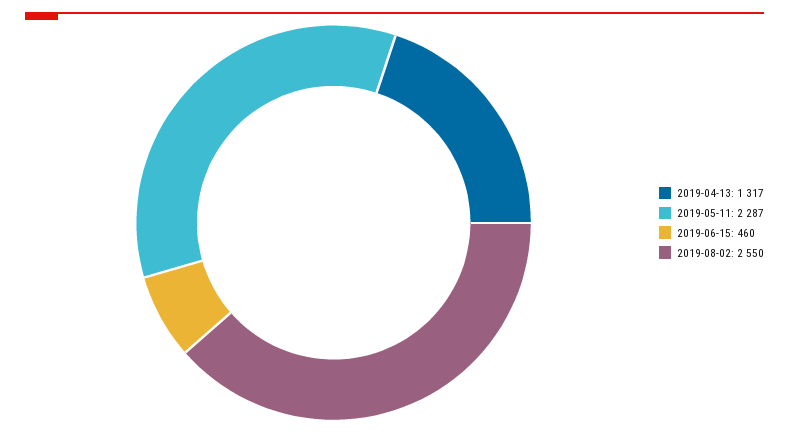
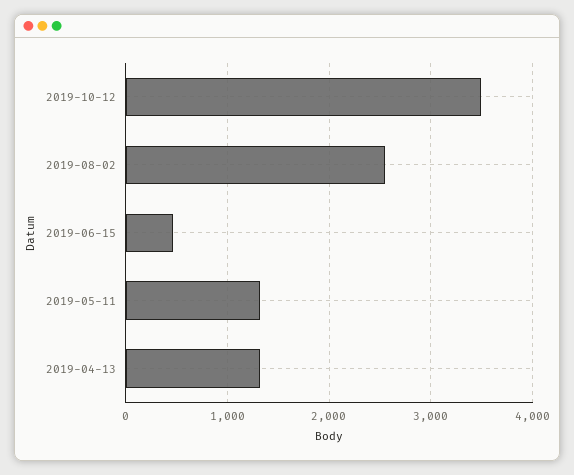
2019-05-11: 2287 -> 1300
2019-10-12: none -> 3500

